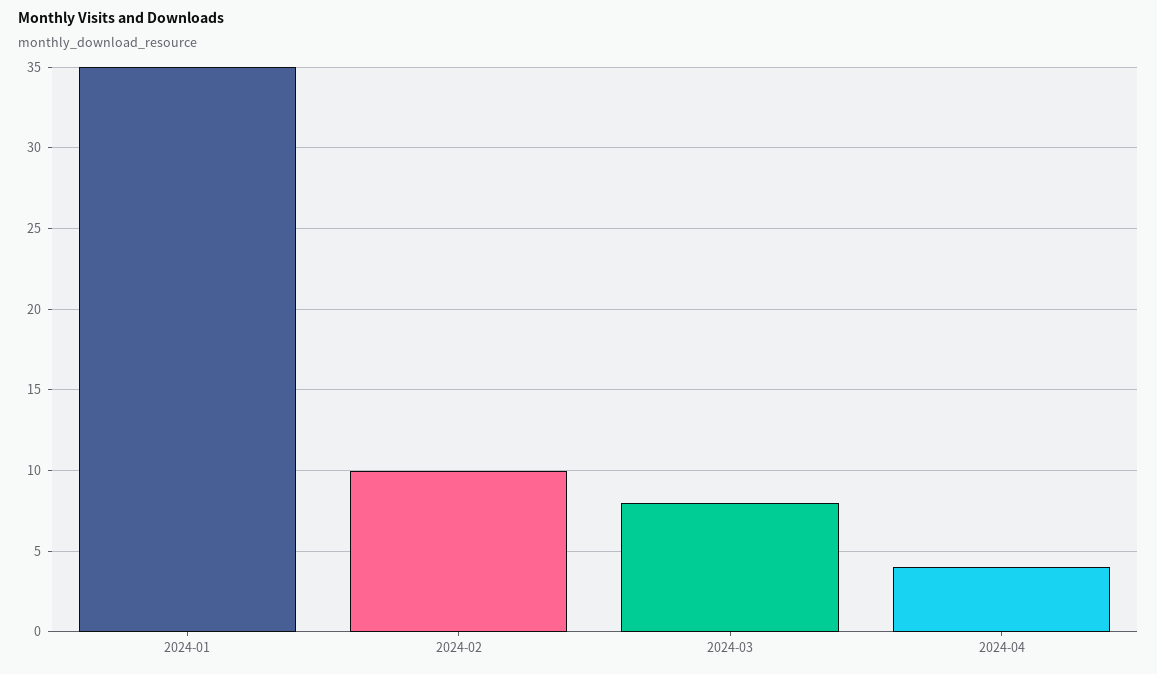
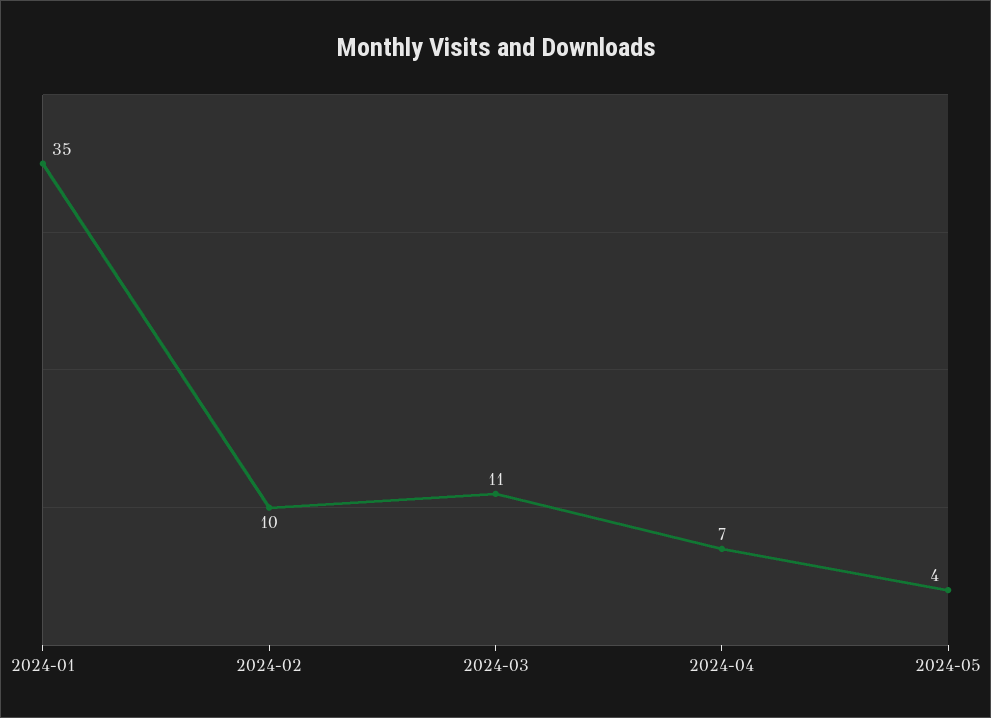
2024-03: 8 -> 11
2024-04: 4 -> 7
2024-05: none -> 4

